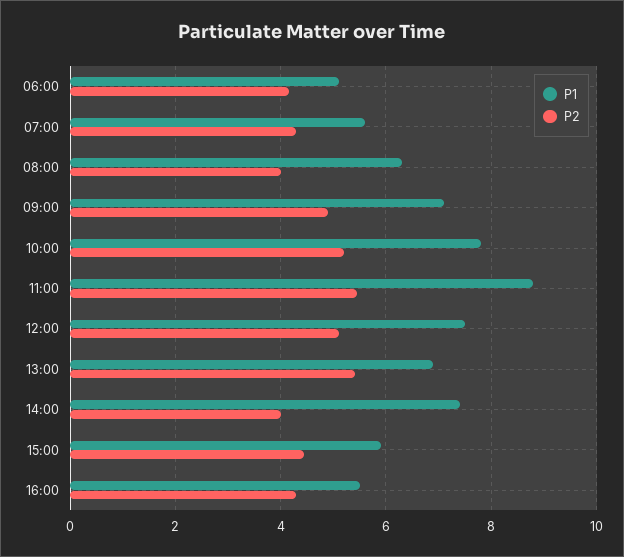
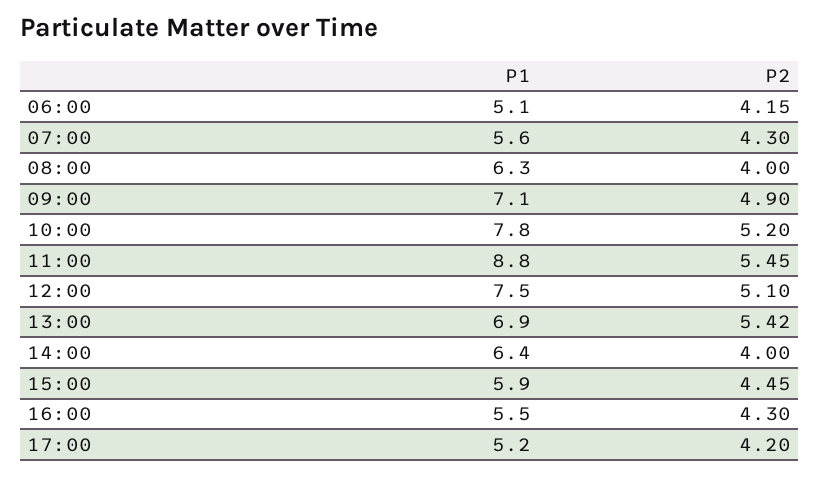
P1, 14:00: 7.4 -> 6.4
P1, 17:00: none -> 5.2
P2, 17:00: none -> 4.2

